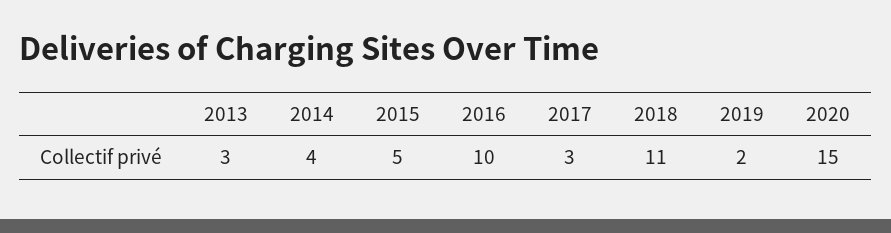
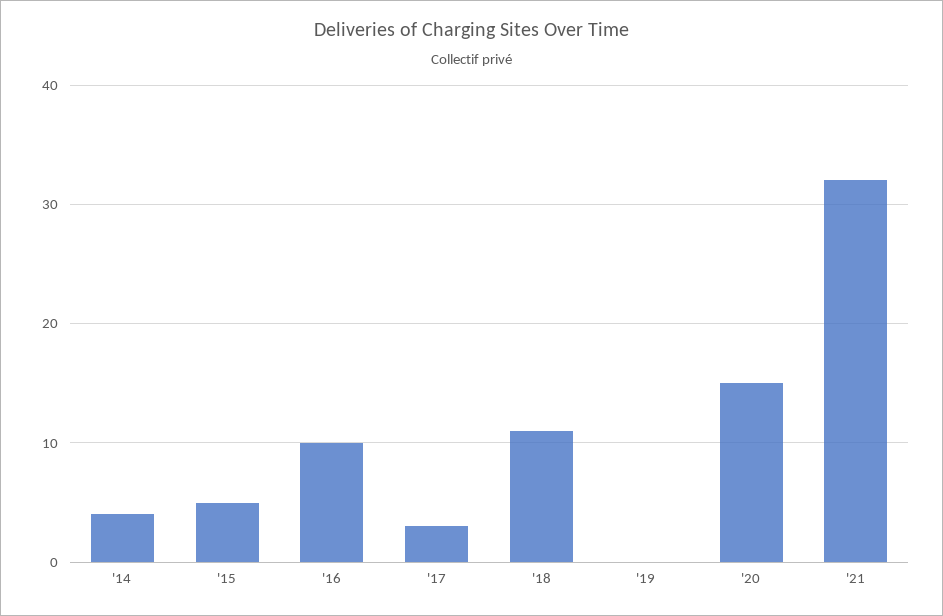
2013: 3 -> none
2019: 2 -> 0
'21: none -> 32

